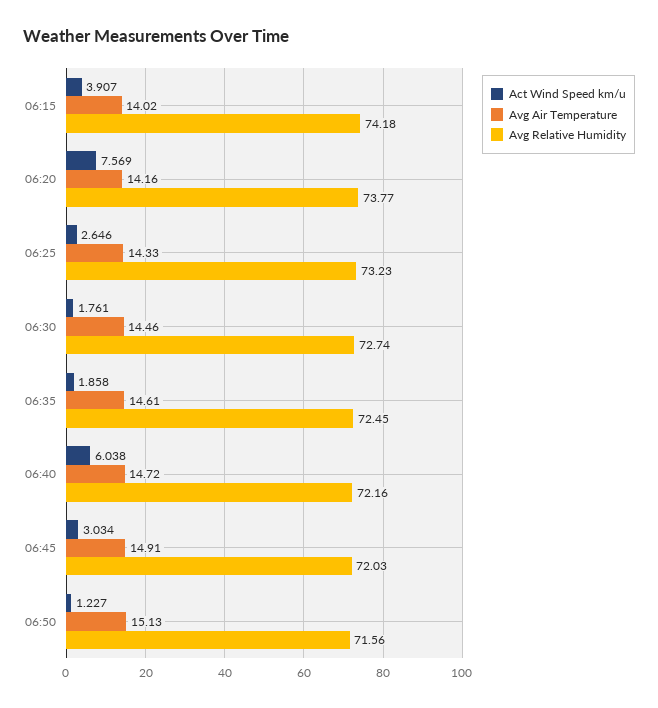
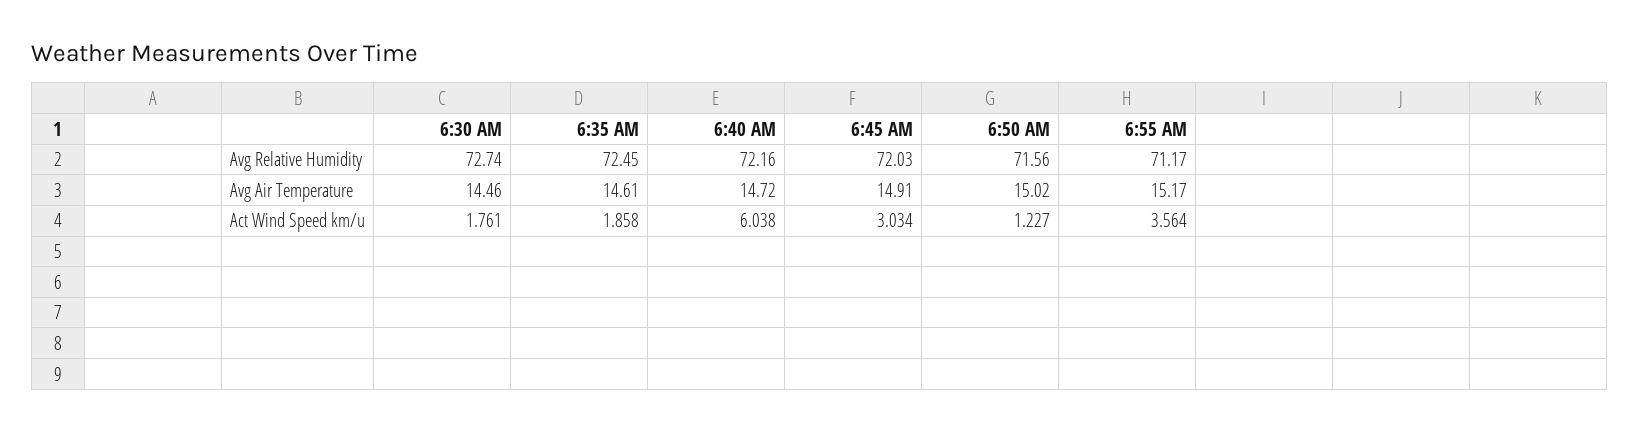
Act Wind Speed km/u, 06:15: 3.907 -> none
Avg Air Temperature, 06:15: 14.02 -> none
Avg Relative Humidity, 06:15: 74.18 -> none
Act Wind Speed km/u, 06:20: 7.569 -> none
Avg Air Temperature, 06:20: 14.16 -> none
Avg Relative Humidity, 06:20: 73.77 -> none
Act Wind Speed km/u, 06:25: 2.646 -> none
Avg Air Temperature, 06:25: 14.33 -> none
Avg Relative Humidity, 06:25: 73.23 -> none
Avg Air Temperature, 06:50: 15.13 -> 15.02
Avg Relative Humidity, 6:55 AM: none -> 71.17
Avg Air Temperature, 6:55 AM: none -> 15.17
Act Wind Speed km/u, 6:55 AM: none -> 3.564

